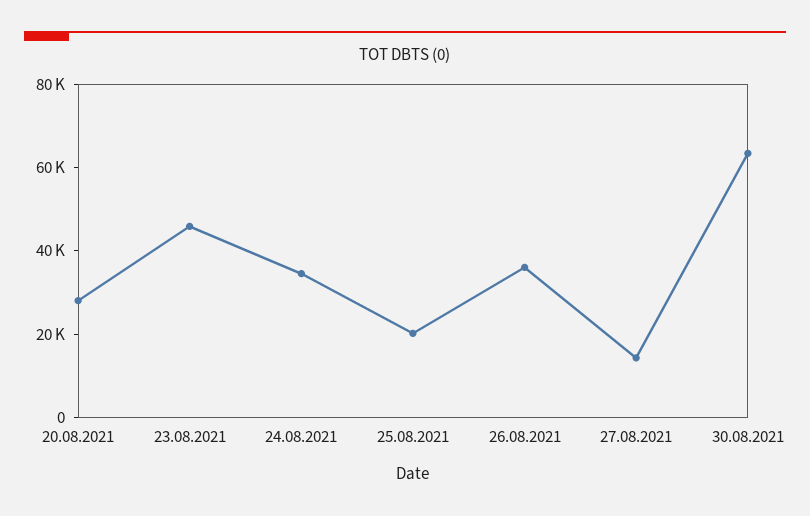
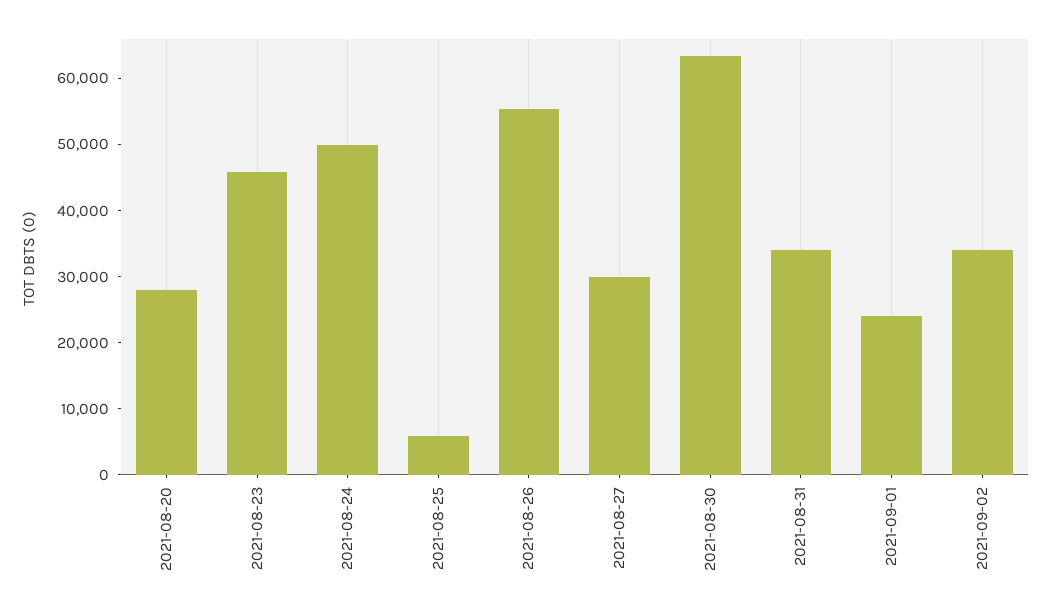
24.08.2021: 35000 -> 50000
25.08.2021: 20000 -> 6000
26.08.2021: 35000 -> 56000
27.08.2021: 15000 -> 30000
2021-08-31: none -> 34000
2021-09-01: none -> 24000
2021-09-02: none -> 34000

